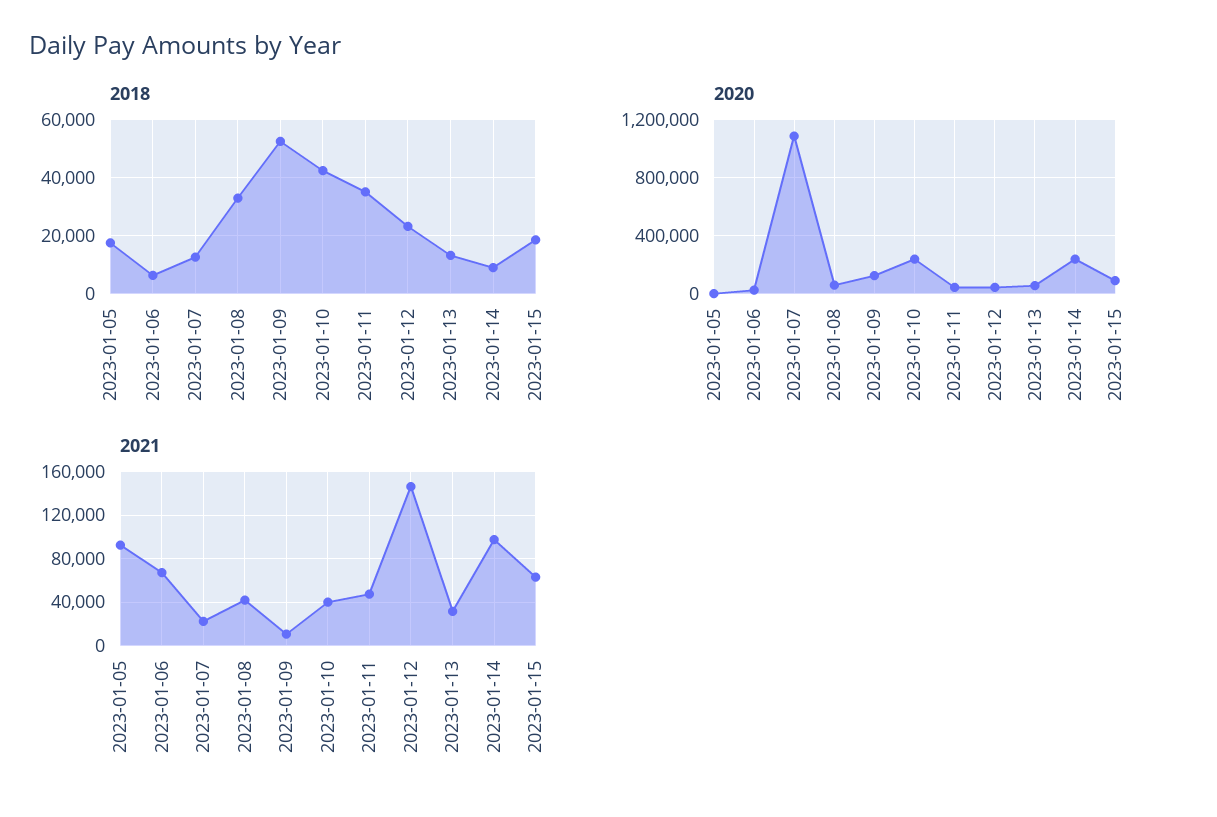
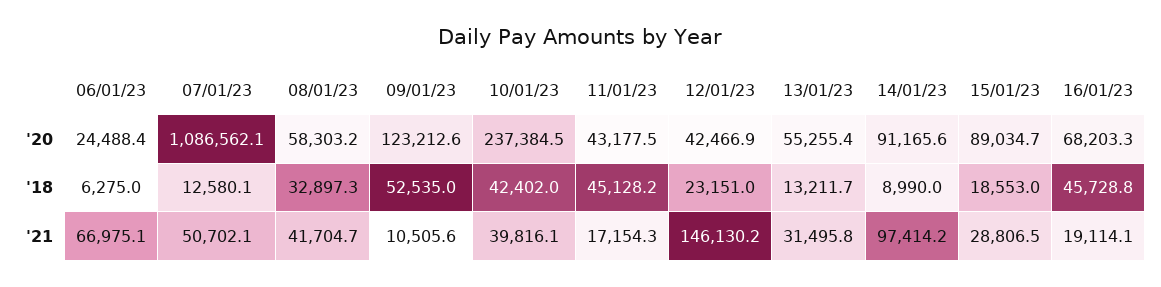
2018, 2023-01-05: 17500 -> none
2018, 2023-01-11: 35000 -> 45128.2
2020, 2023-01-05: 0 -> none
2020, 2023-01-14: 250000 -> 91165.6
2021, 2023-01-05: 90000 -> none
2021, 2023-01-07: 20000 -> 50702.1
2021, 2023-01-11: 50000 -> 17154.3
2021, 2023-01-15: 60000 -> 28806.5
2020, 16/01/23: none -> 68203.3
2018, 16/01/23: none -> 45728.8
2021, 16/01/23: none -> 19114.1

